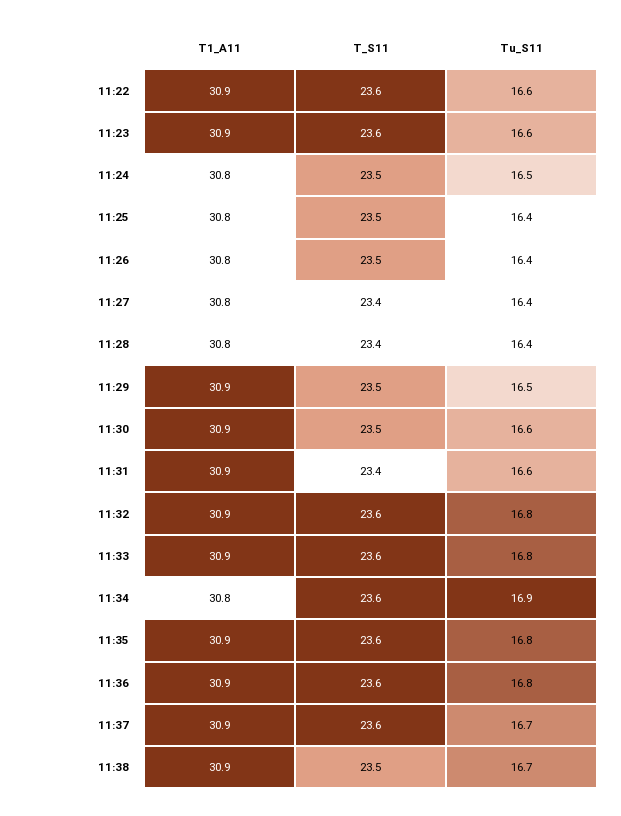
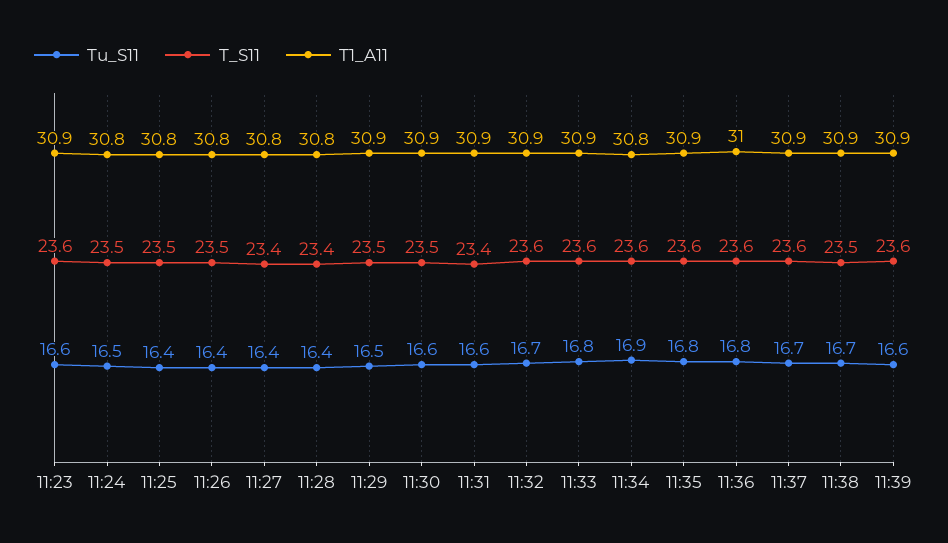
T1_A11, 11:22: 30.9 -> none
T_S11, 11:22: 23.6 -> none
Tu_S11, 11:22: 16.6 -> none
Tu_S11, 11:32: 16.8 -> 16.7
T1_A11, 11:36: 30.9 -> 31
Tu_S11, 11:39: none -> 16.6
T_S11, 11:39: none -> 23.6
T1_A11, 11:39: none -> 30.9

